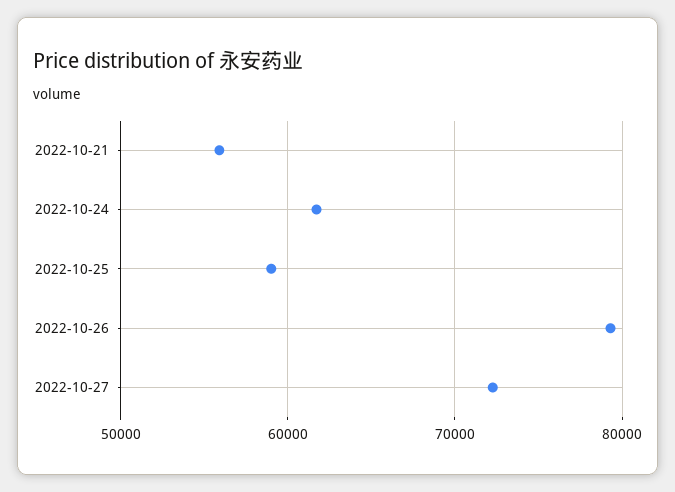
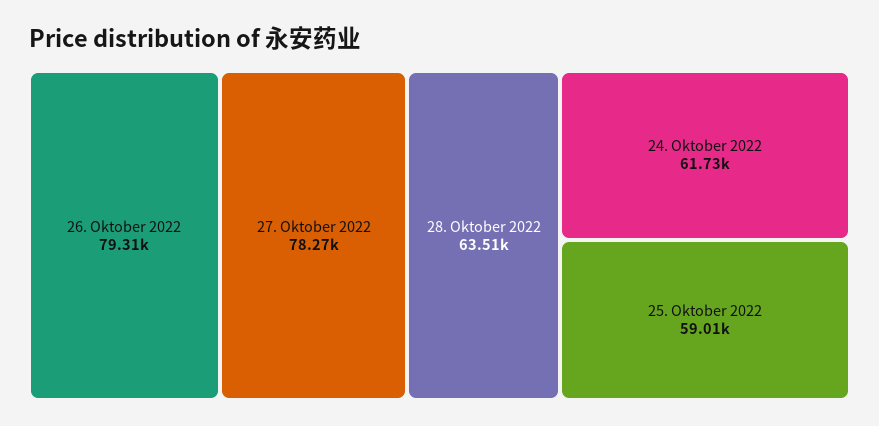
2022-10-21: 56000 -> none
2022-10-27: 72000 -> 78270
28. Oktober 2022: none -> 63510

